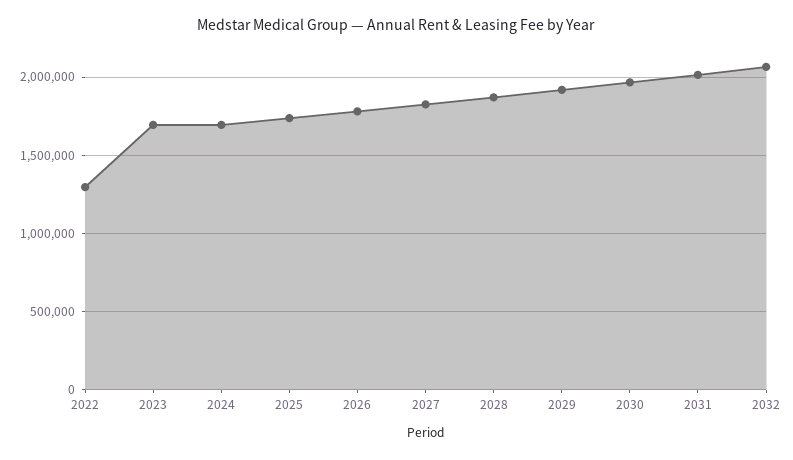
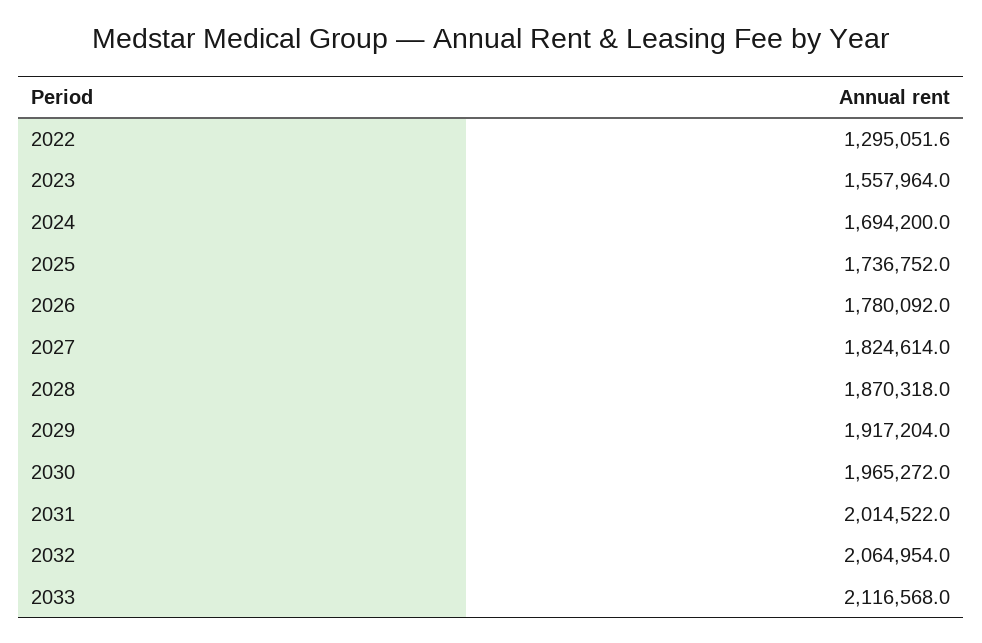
2023: 1700000 -> 1557964
2033: none -> 2116568

